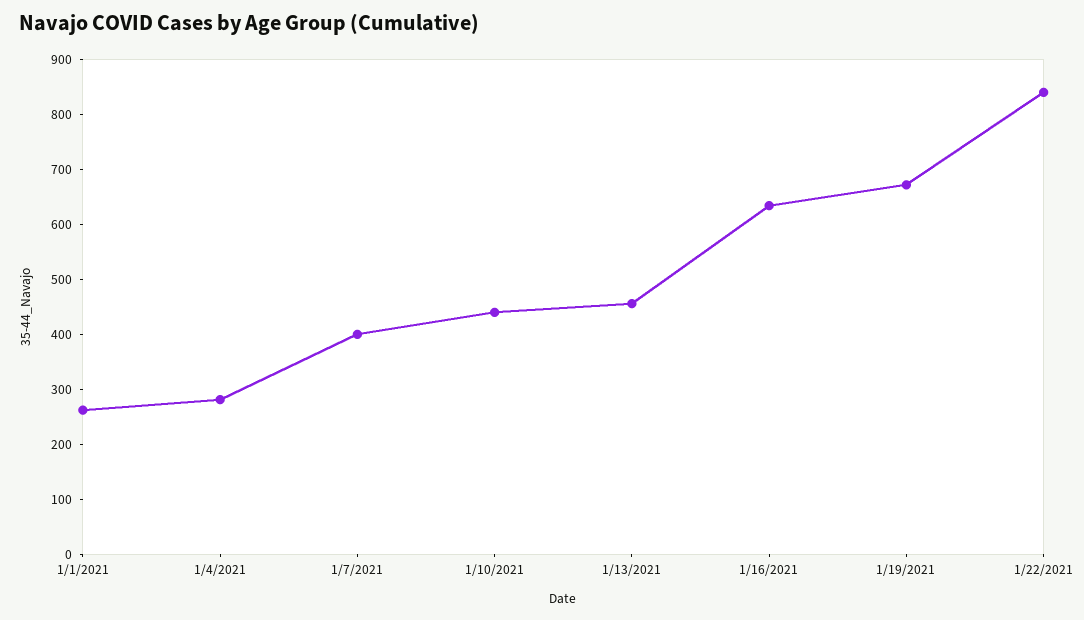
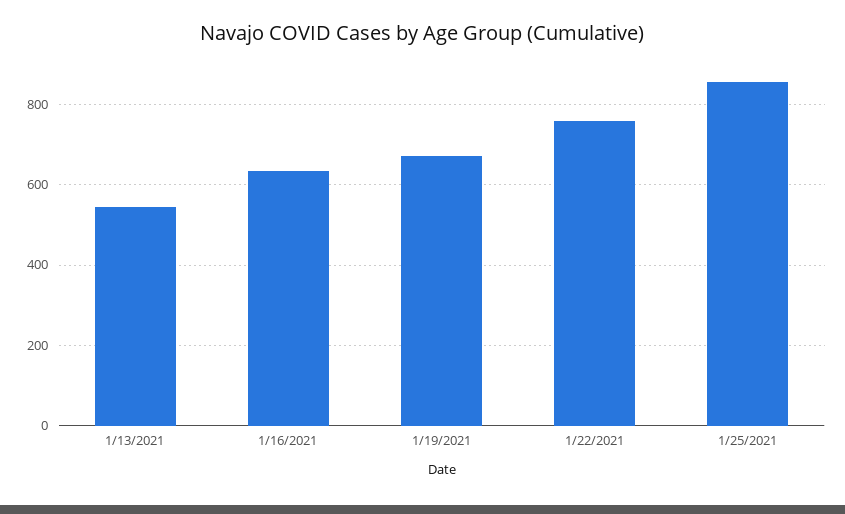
1/1/2021: 260 -> none
1/4/2021: 280 -> none
1/7/2021: 400 -> none
1/10/2021: 440 -> none
1/13/2021: 460 -> 540
1/22/2021: 840 -> 760
1/25/2021: none -> 860

